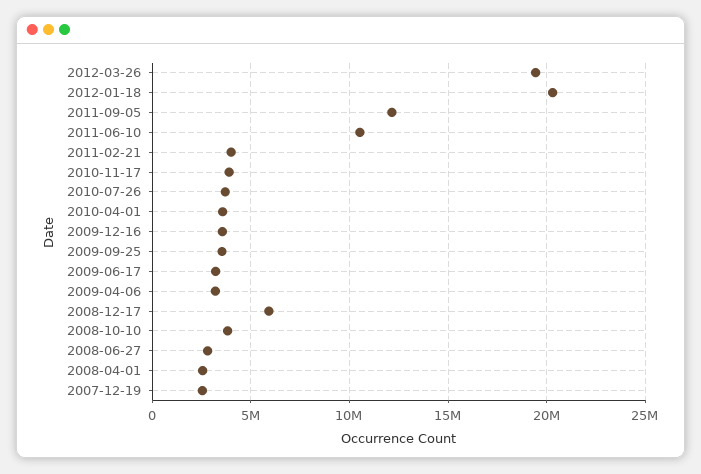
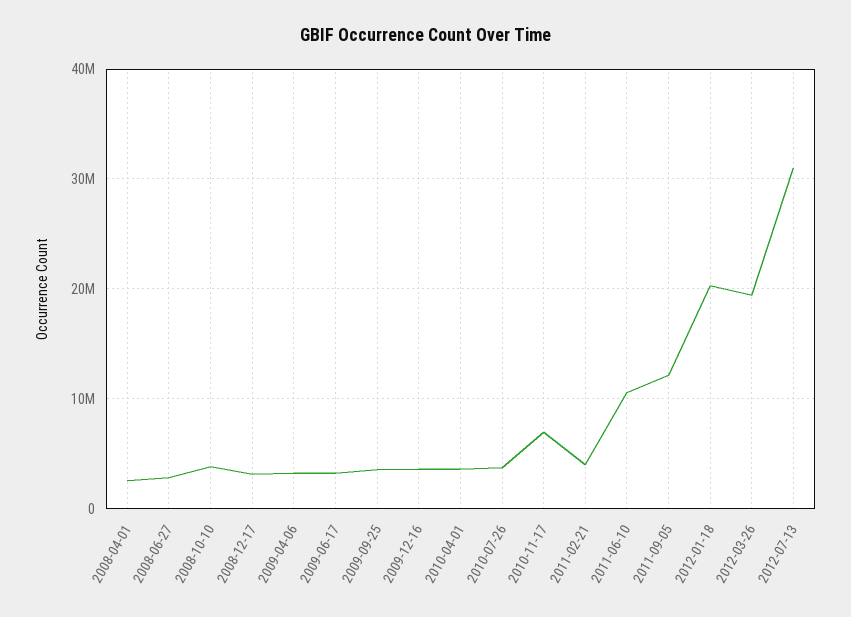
2010-11-17: 4000000 -> 7000000
2008-12-17: 6000000 -> 3000000
2007-12-19: 2500000 -> none
2012-07-13: none -> 31000000

